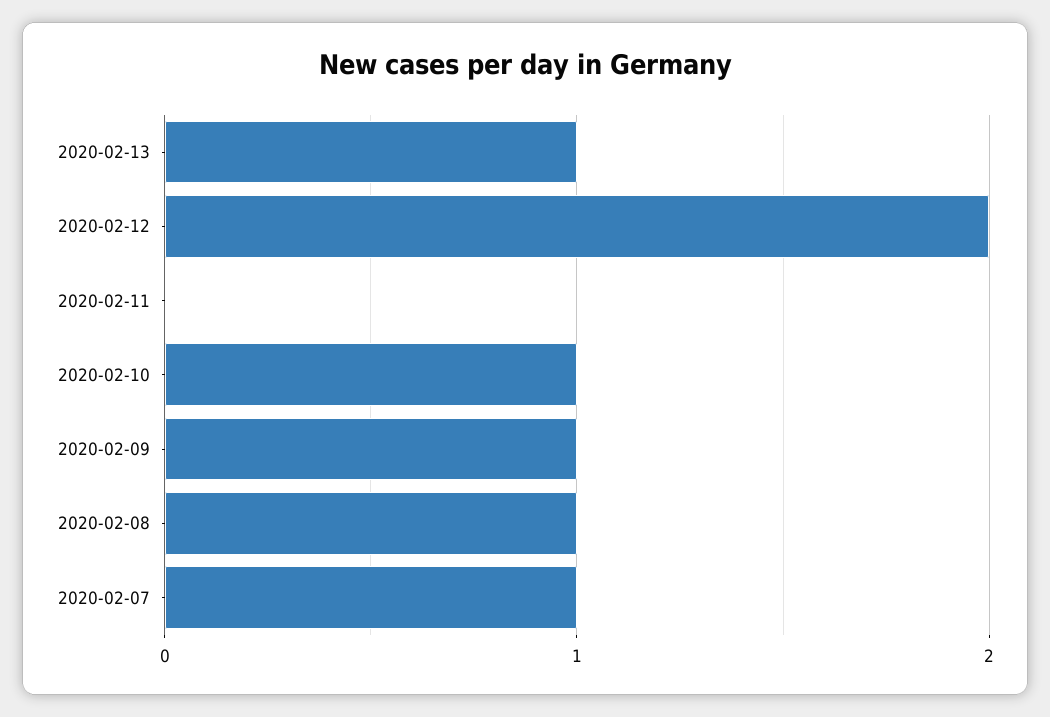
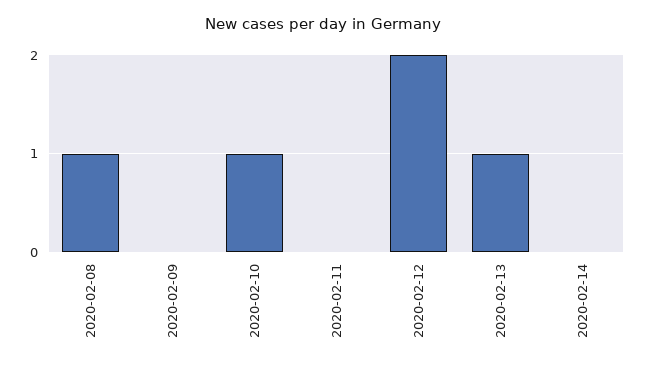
2020-02-09: 1 -> 0
2020-02-07: 1 -> none
2020-02-14: none -> 0

